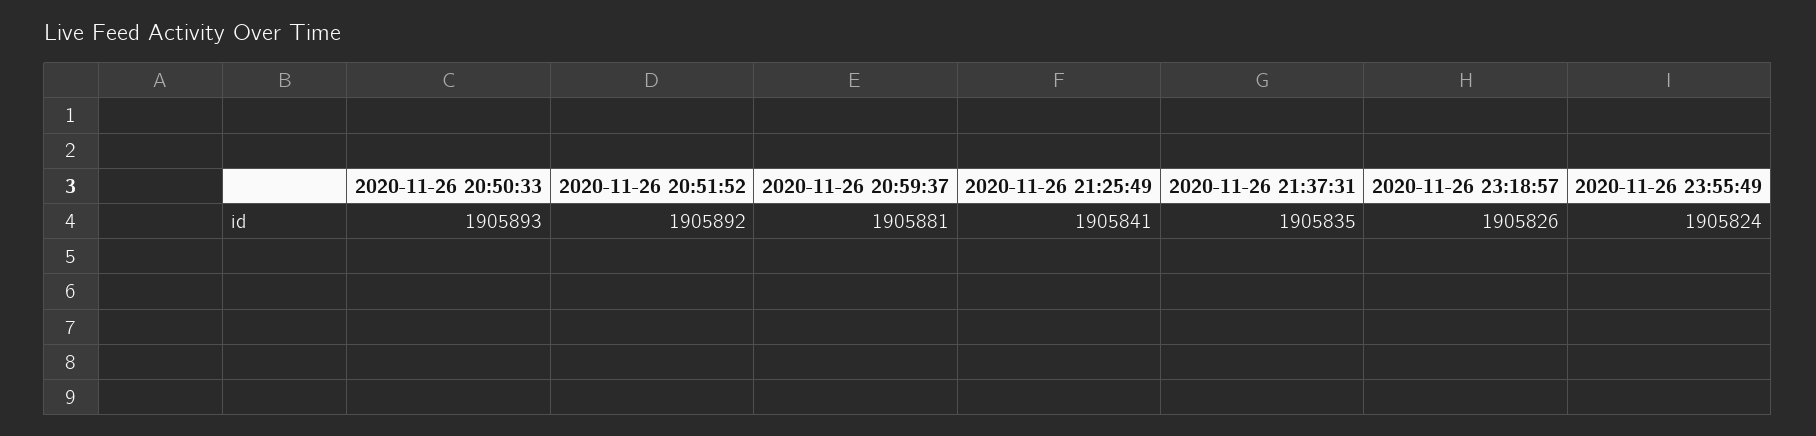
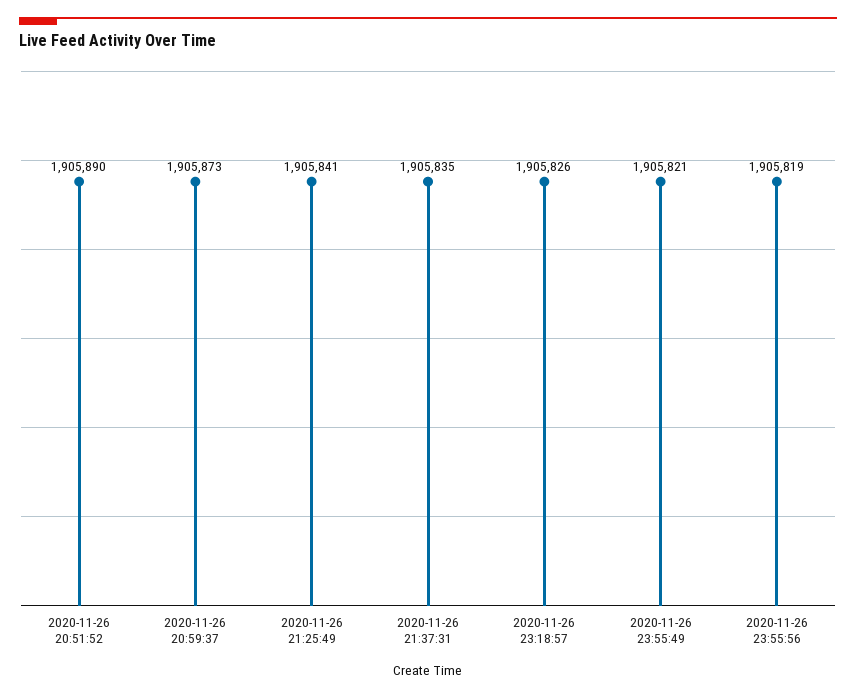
2020-11-26 20:50:33: 1905893 -> none
2020-11-26 20:51:52: 1905892 -> 1905890
2020-11-26 20:59:37: 1905881 -> 1905873
2020-11-26 23:55:49: 1905824 -> 1905821
2020-11-26 23:55:56: none -> 1905819

